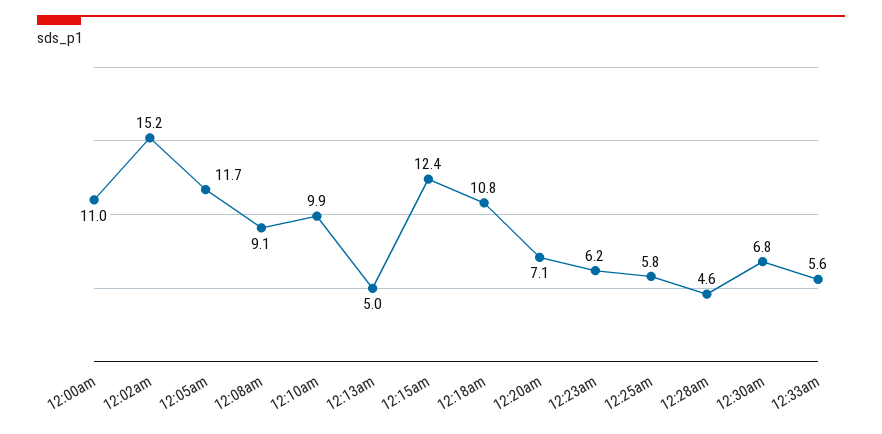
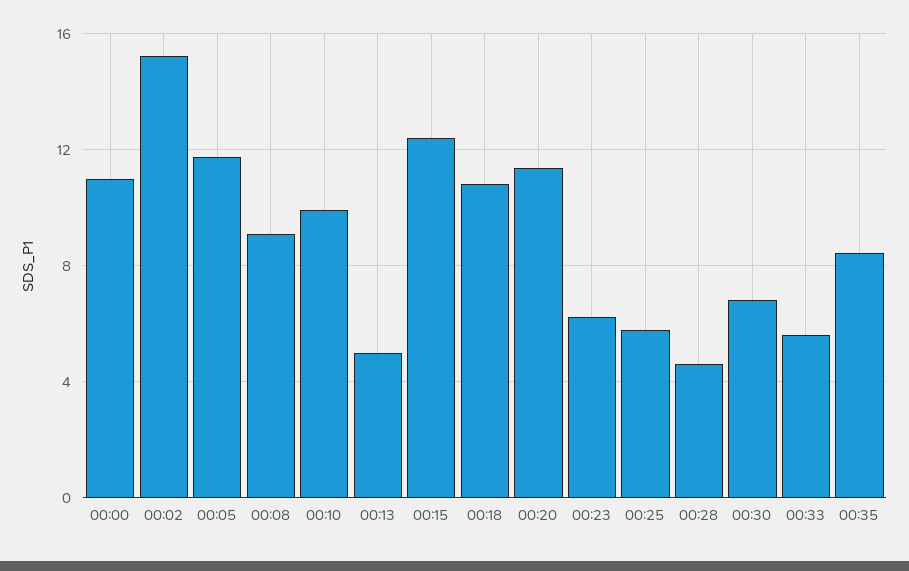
12:20am: 7.1 -> 11.5
00:35: none -> 8.5

